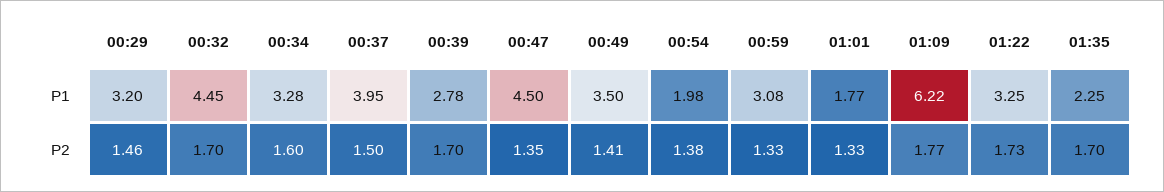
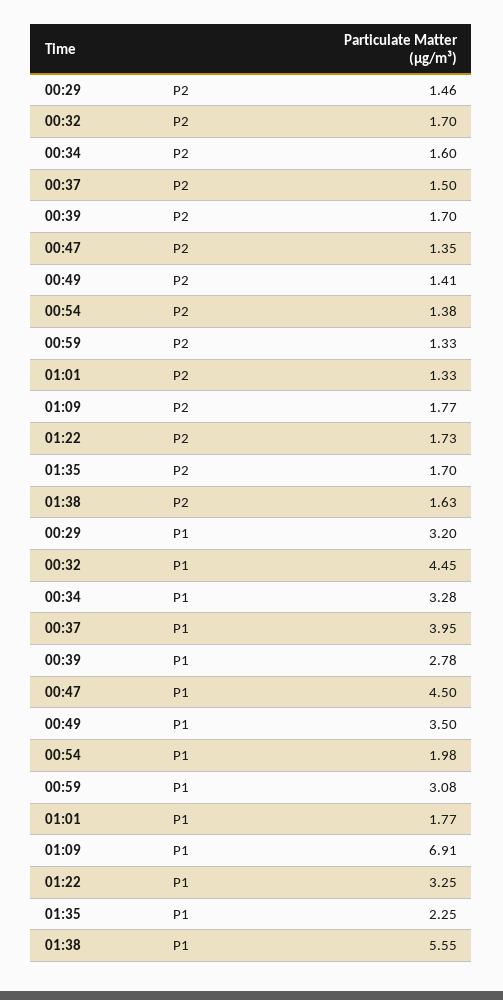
01:09, P1: 6.22 -> 6.91
01:38, P2: none -> 1.63
01:38, P1: none -> 5.55

